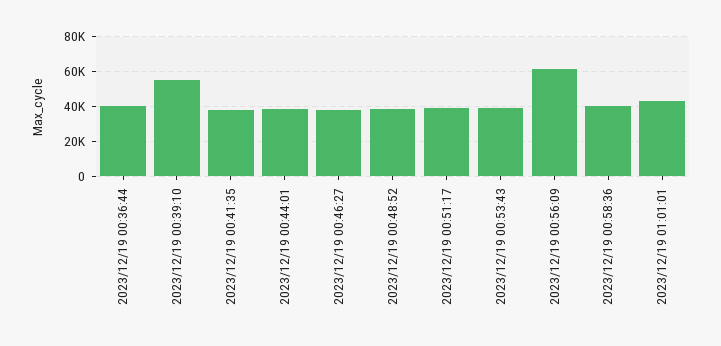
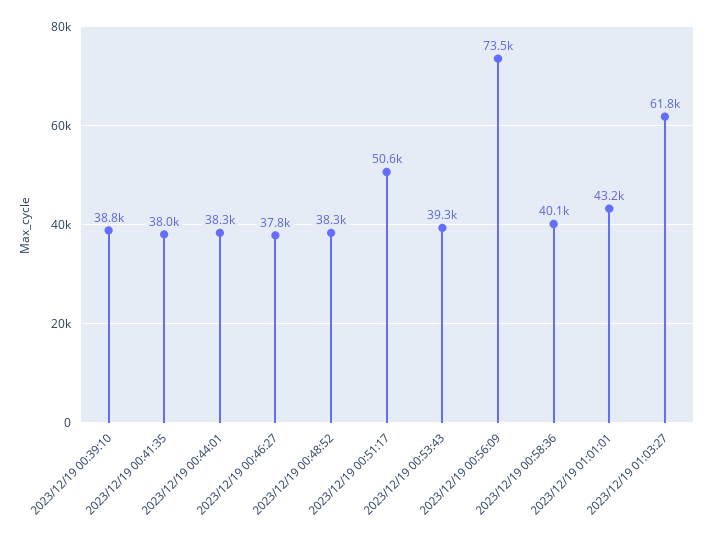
2023/12/19 00:36:44: 40000 -> none
2023/12/19 00:39:10: 55000 -> 38800
2023/12/19 00:51:17: 40000 -> 50600
2023/12/19 00:56:09: 60000 -> 73500
2023/12/19 01:03:27: none -> 61800

